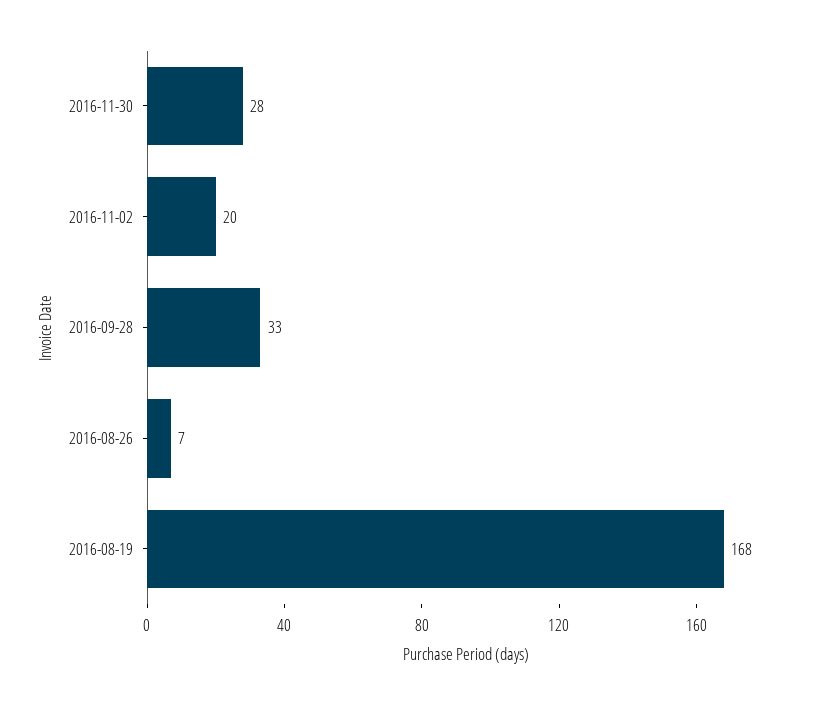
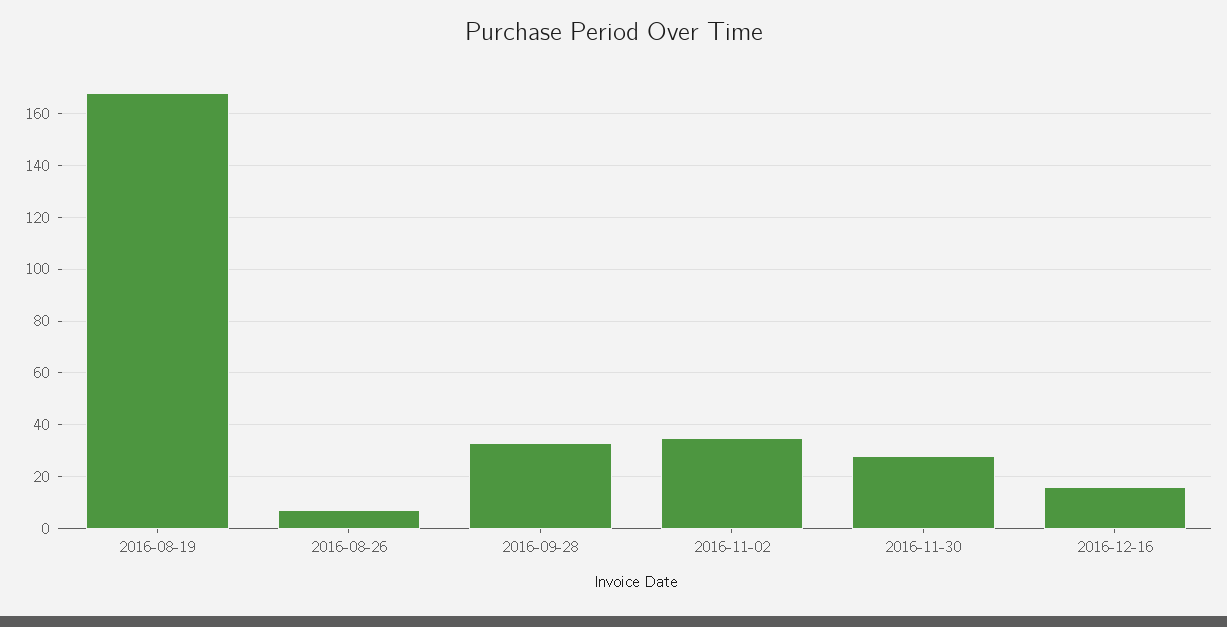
2016-11-02: 20 -> 35
2016-12-16: none -> 15

